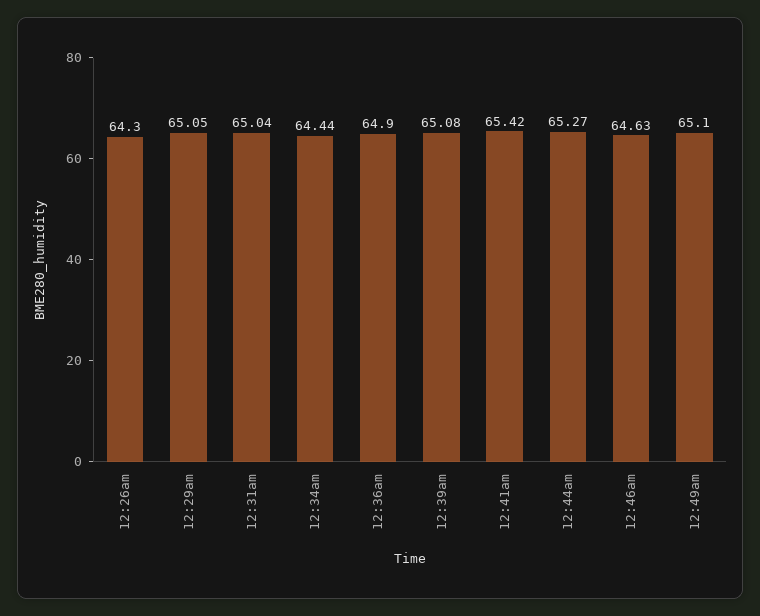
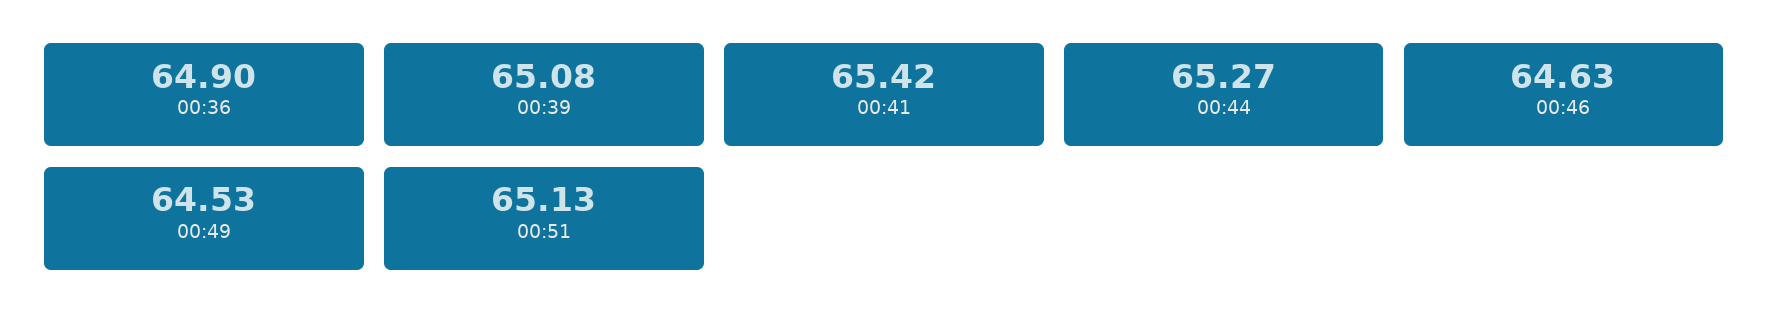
12:26am: 64.3 -> none
12:29am: 65.05 -> none
12:31am: 65.04 -> none
12:34am: 64.44 -> none
12:49am: 65.1 -> 64.53
00:51: none -> 65.13

